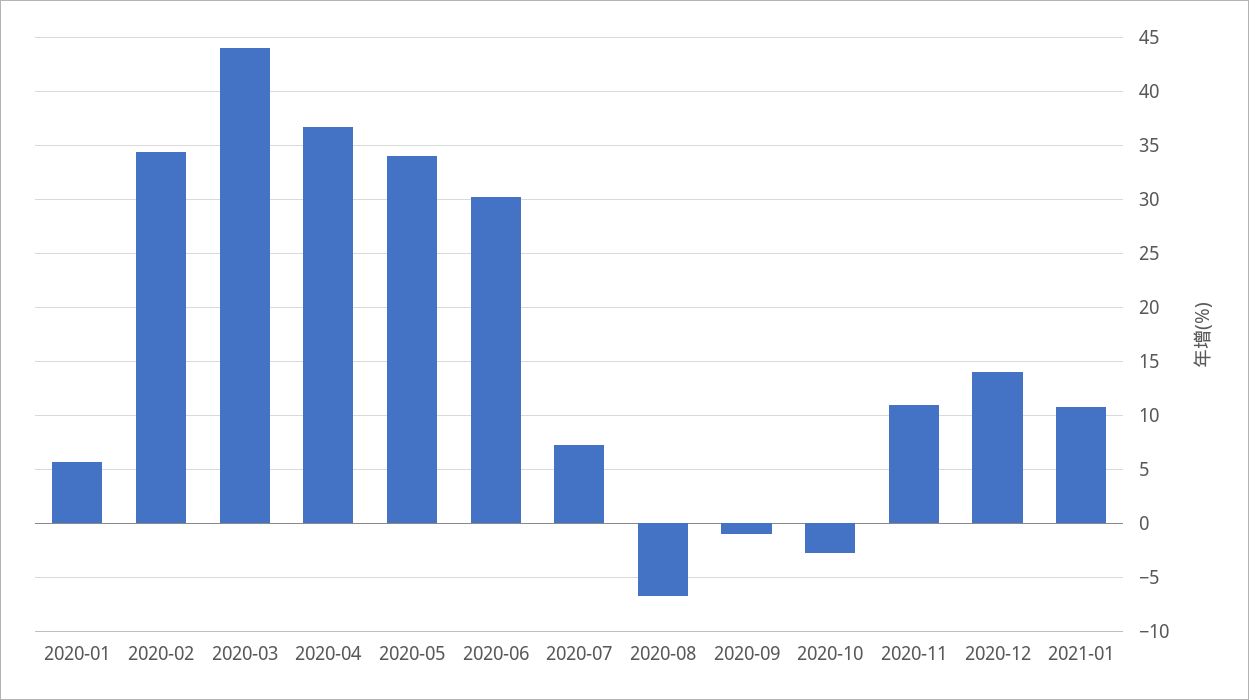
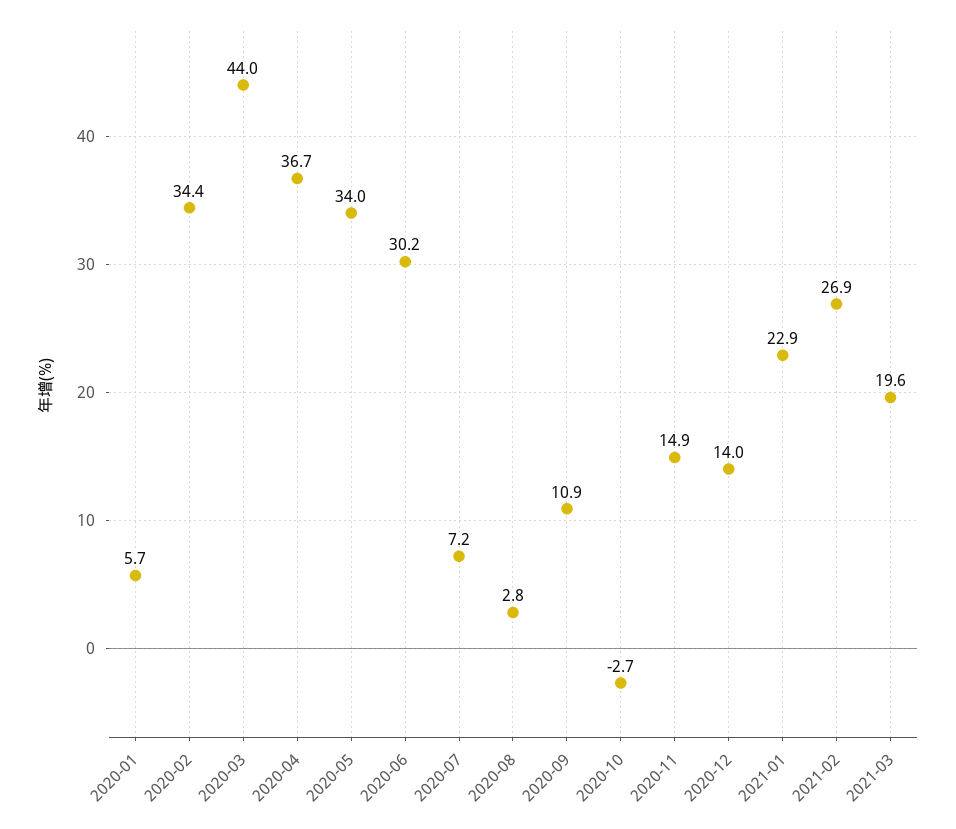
2020-08: -7 -> 2.8
2020-09: -1 -> 10.9
2020-11: 11 -> 14.9
2021-01: 11 -> 22.9
2021-02: none -> 26.9
2021-03: none -> 19.6

